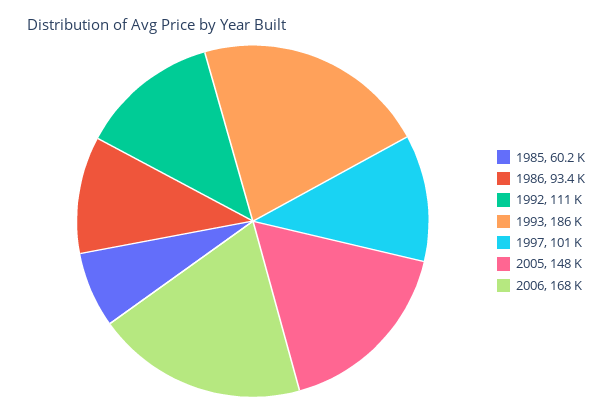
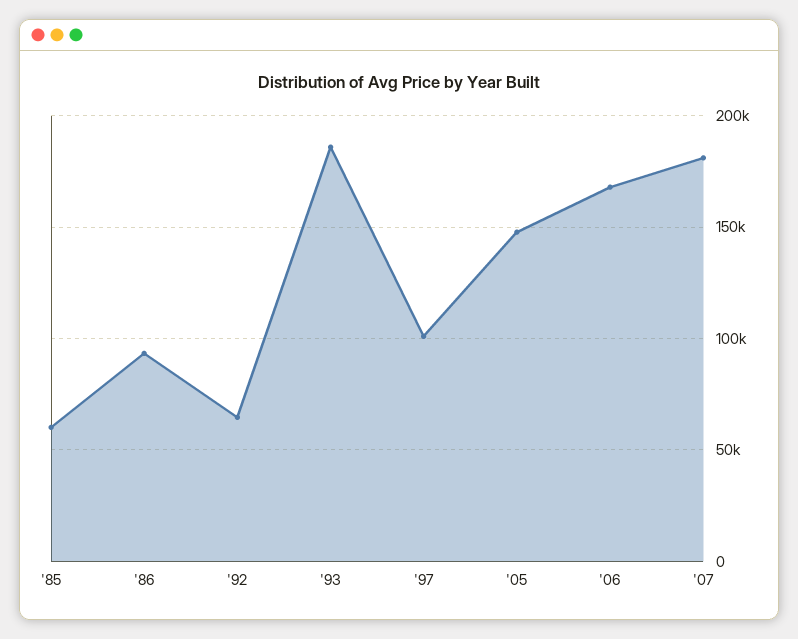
1992: 111000 -> 65000
'07: none -> 180000

